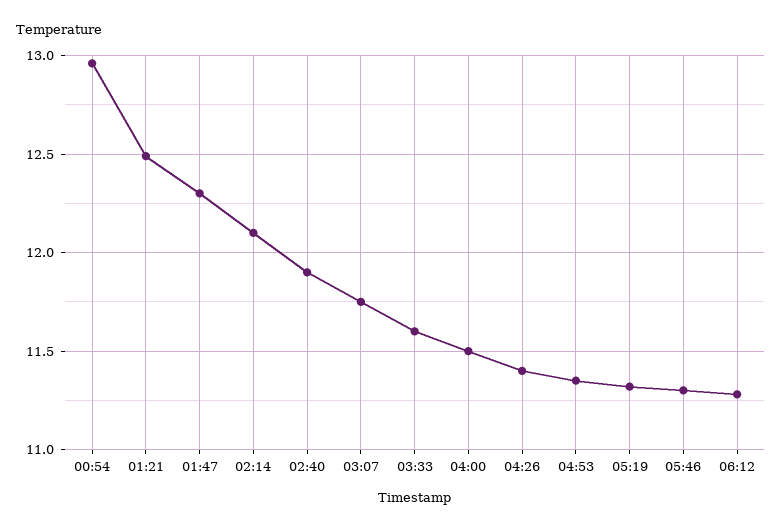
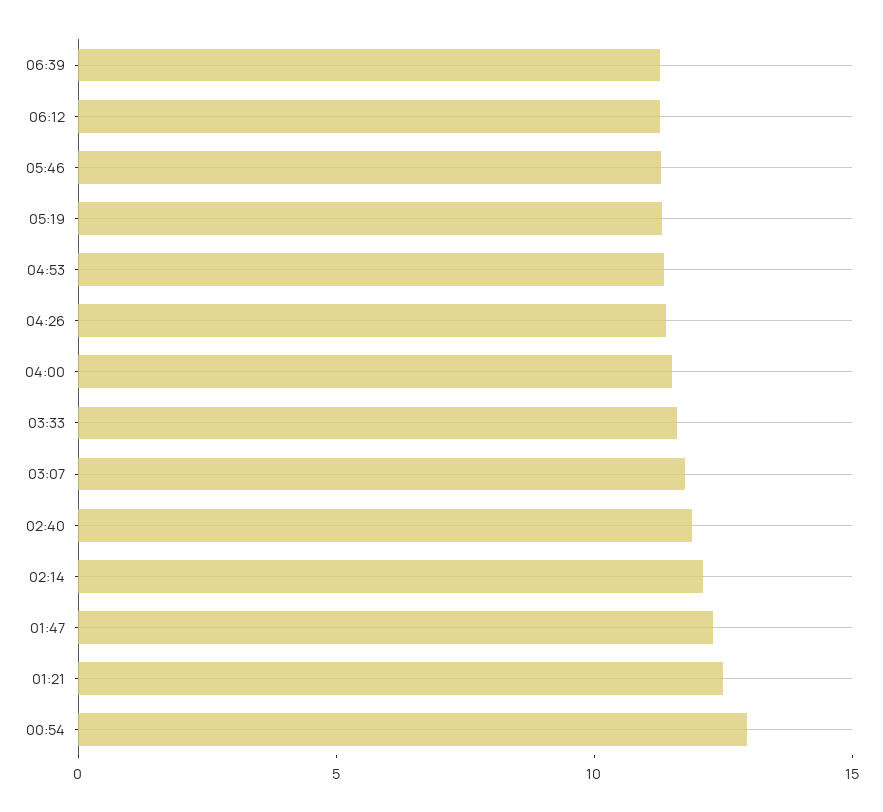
06:39: none -> 11

